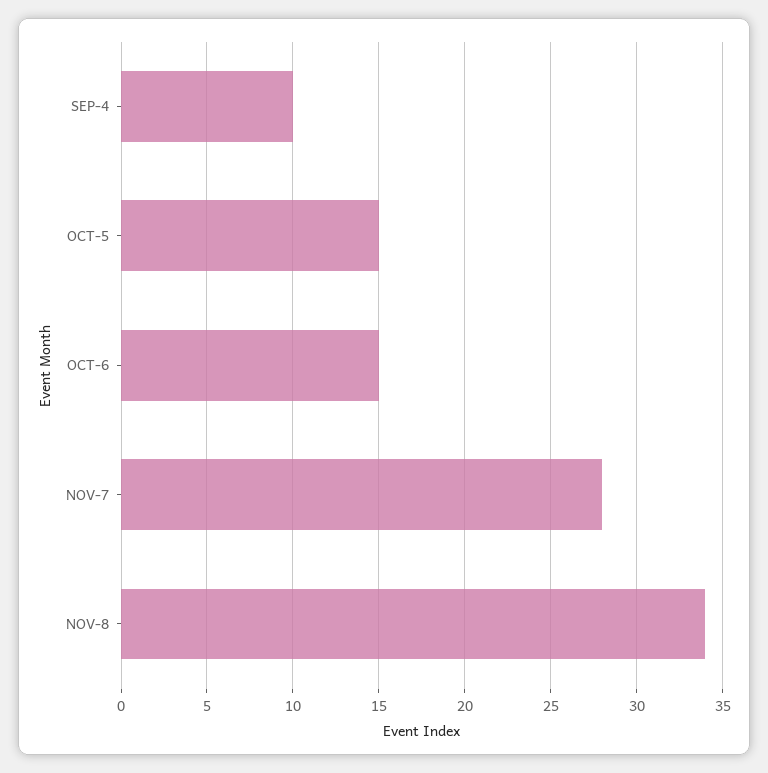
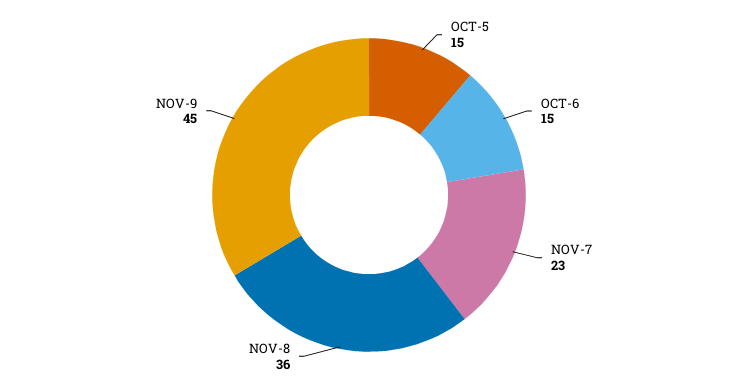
SEP-4: 10 -> none
NOV-7: 28 -> 23
NOV-8: 34 -> 36
NOV-9: none -> 45

